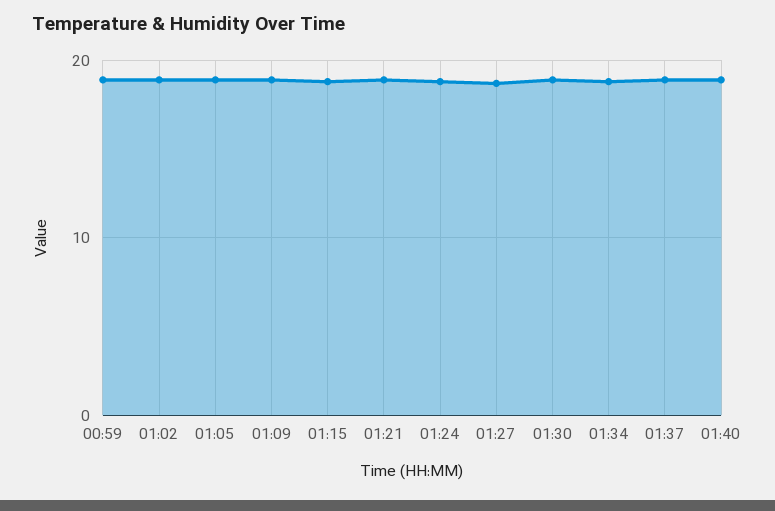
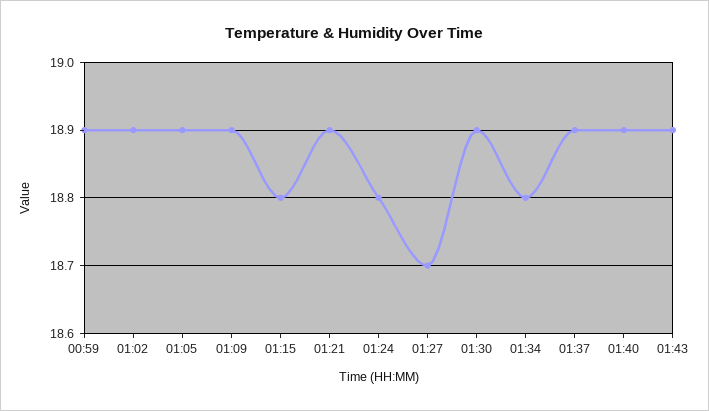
01:43: none -> 18.9

